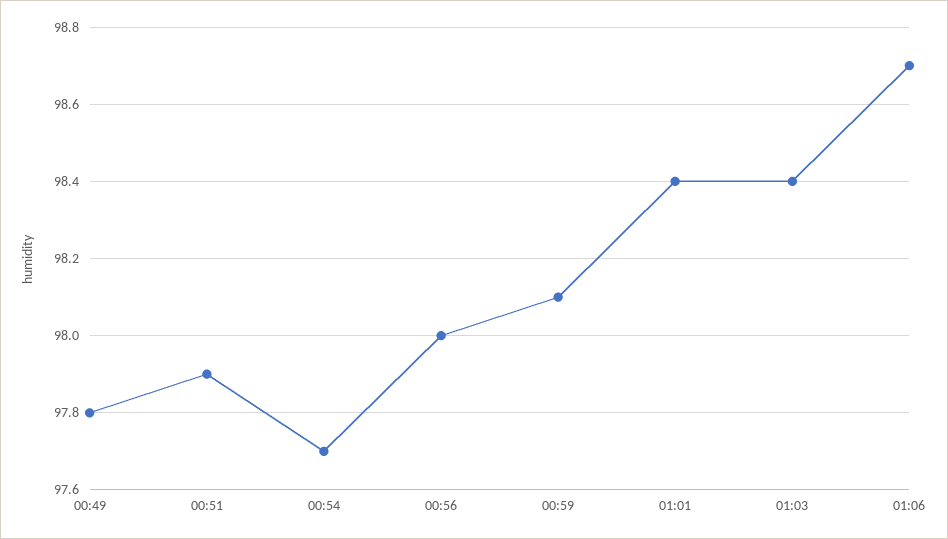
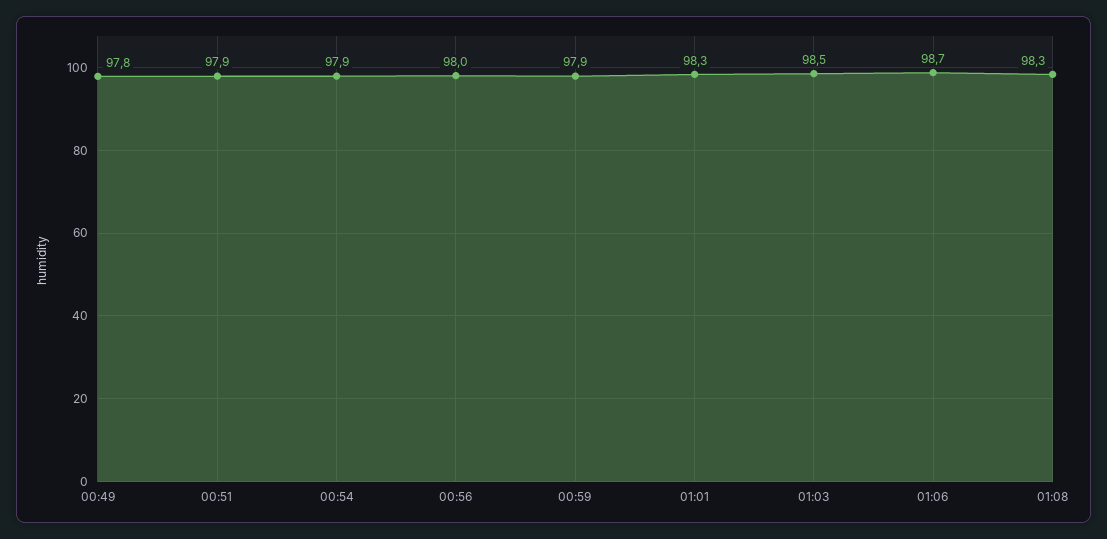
00:54: 97.7 -> 97.9
00:59: 98.1 -> 97.9
01:01: 98.4 -> 98.3
01:03: 98.4 -> 98.5
01:08: none -> 98.3

